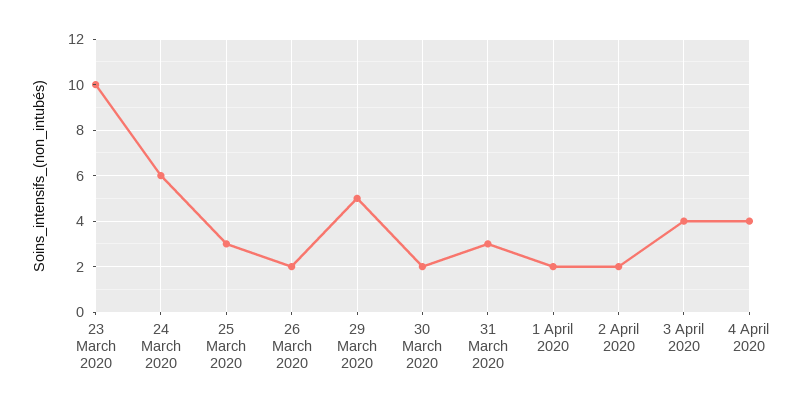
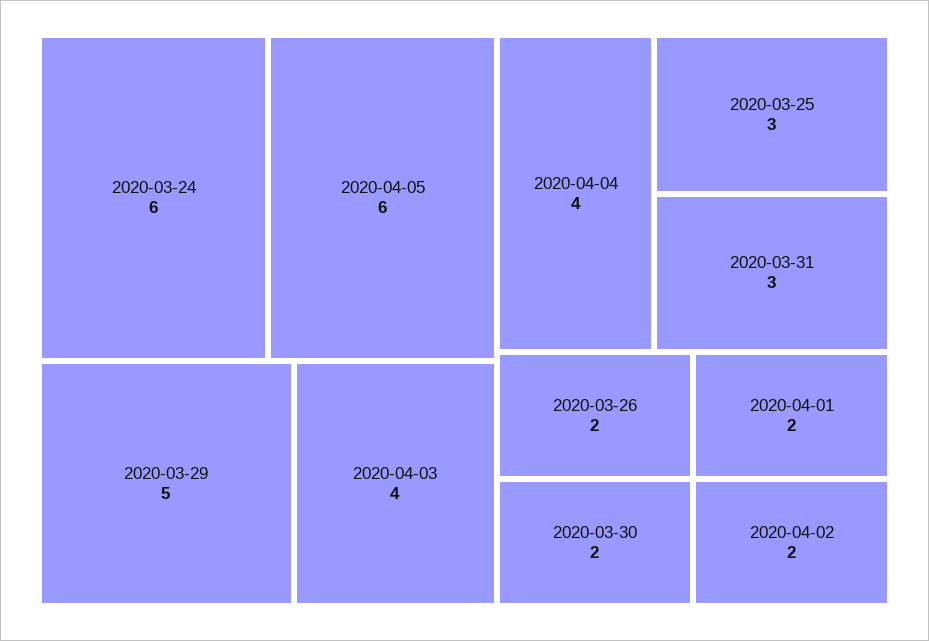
23 March 2020: 10 -> none
2020-04-05: none -> 6

